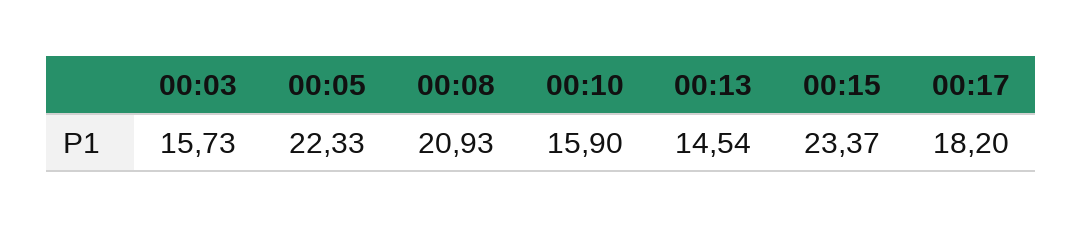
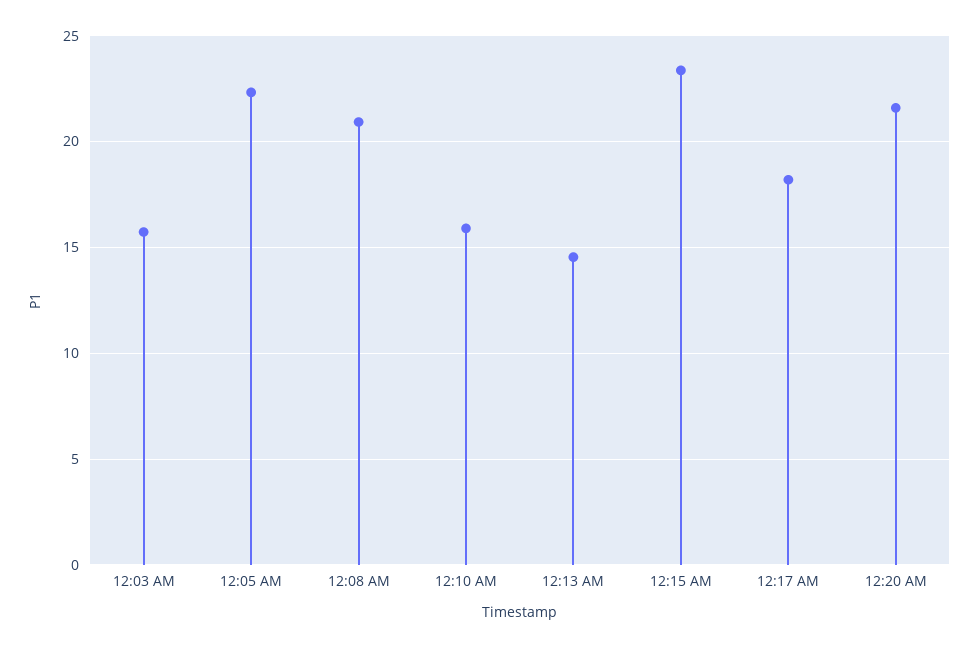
12:20 AM: none -> 21.5

